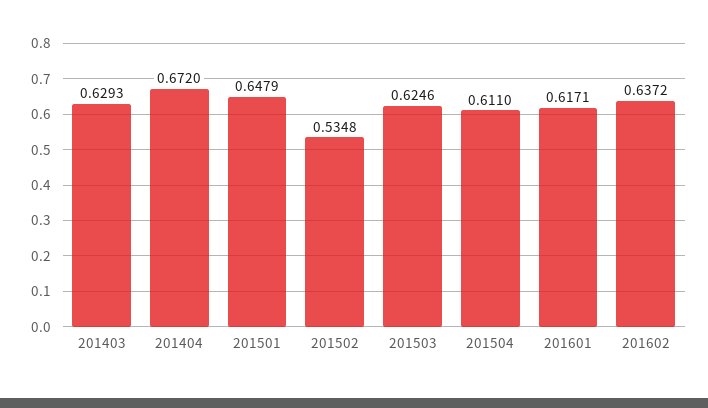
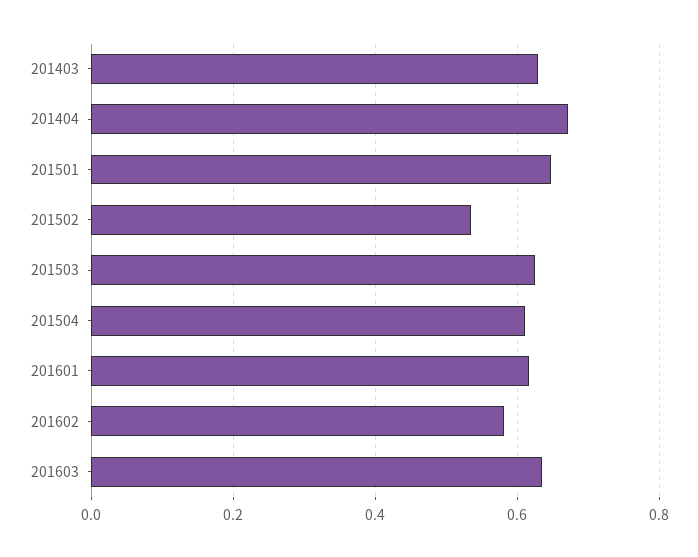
201602: 0.6372 -> 0.58
201603: none -> 0.64

